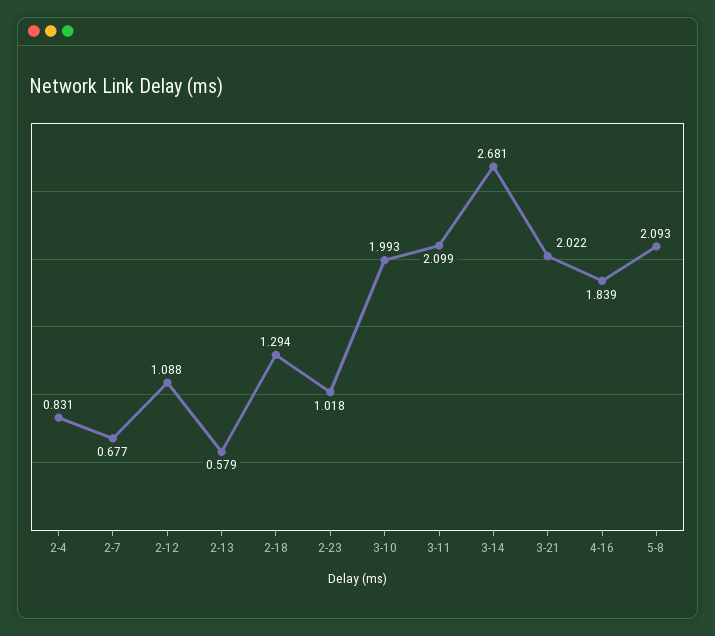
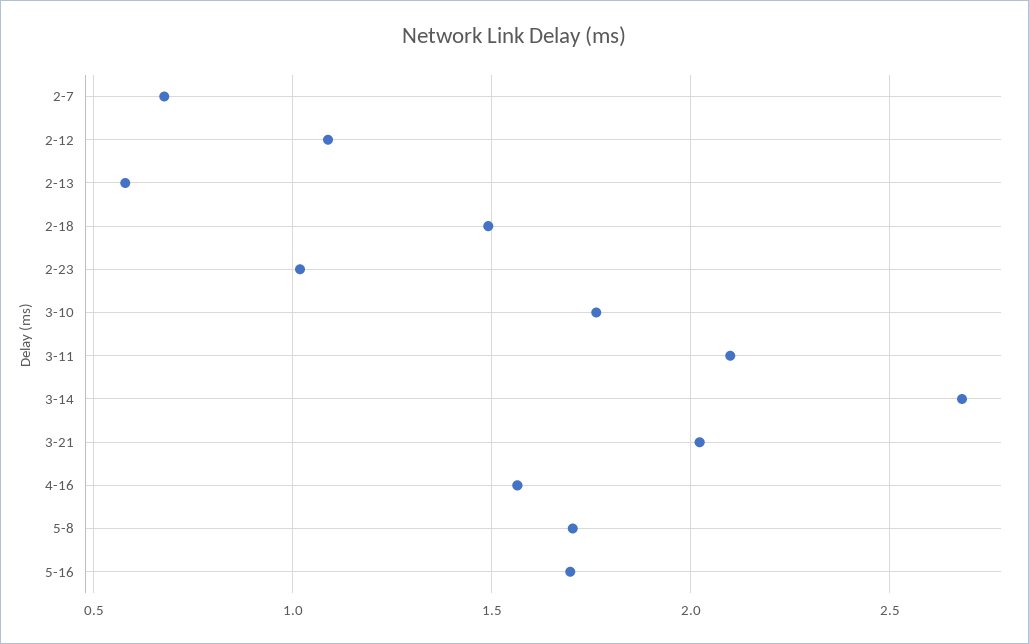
2-4: 0.831 -> none
2-18: 1.294 -> 1.5
3-10: 1.993 -> 1.75
4-16: 1.839 -> 1.55
5-8: 2.093 -> 1.7
5-16: none -> 1.7

